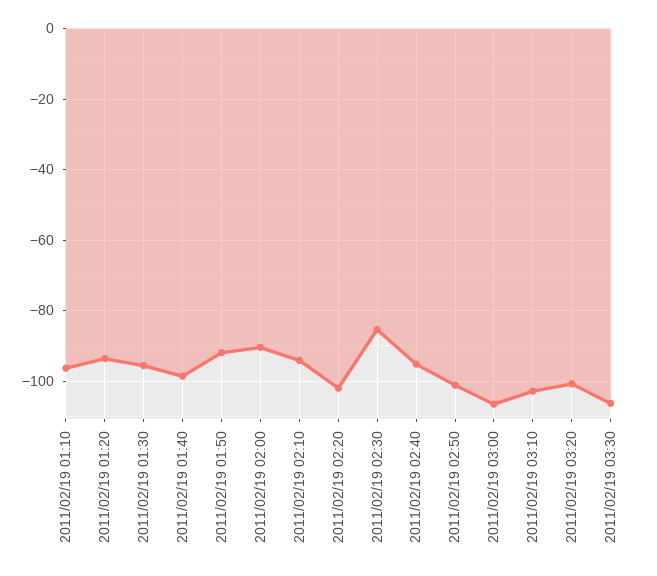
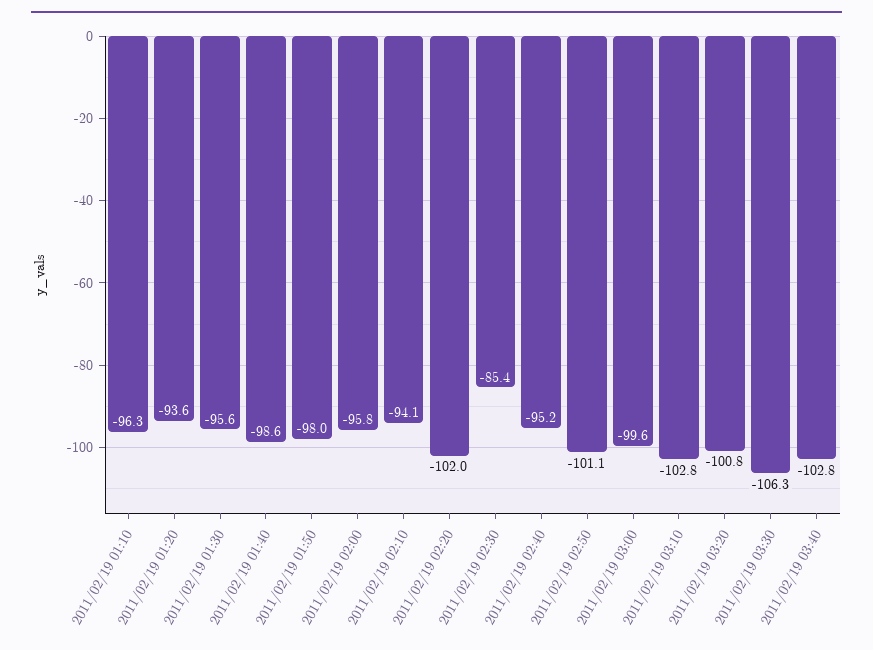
2011/02/19 01:50: -92 -> -98
2011/02/19 02:00: -90 -> -95.8
2011/02/19 03:00: -106 -> -99.6
2011/02/19 03:40: none -> -102.8

